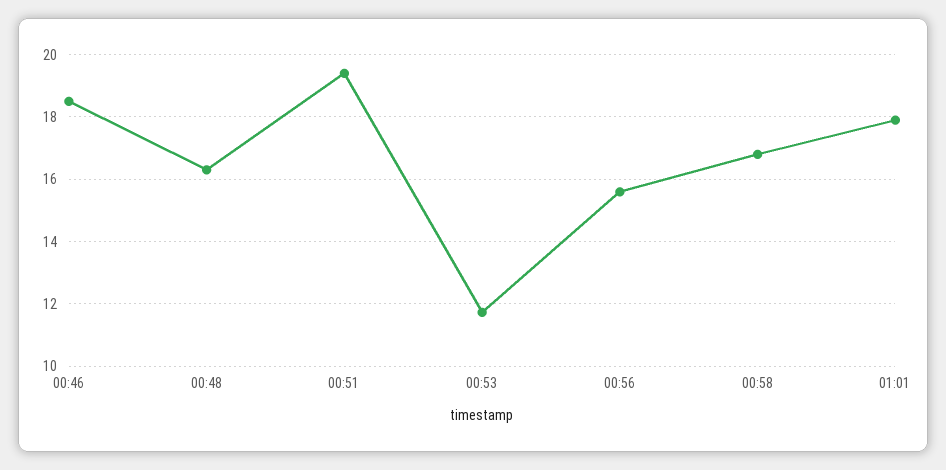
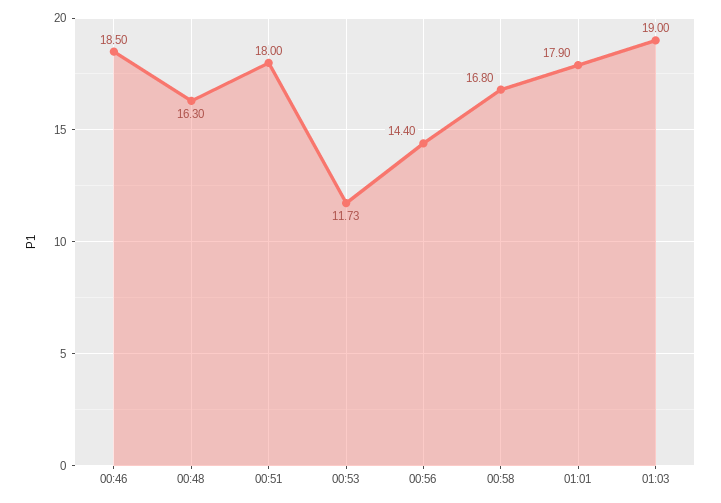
00:51: 19.4 -> 18
00:56: 15.6 -> 14.4
01:03: none -> 19

